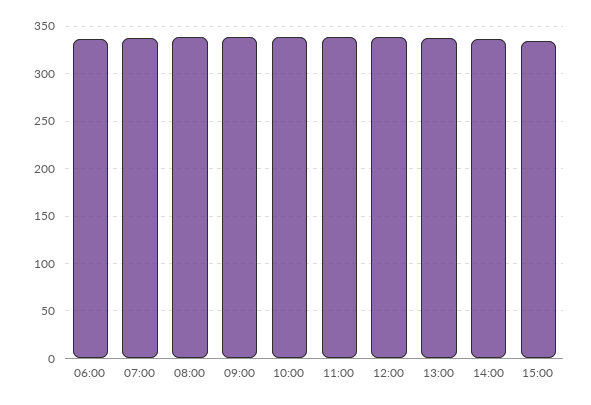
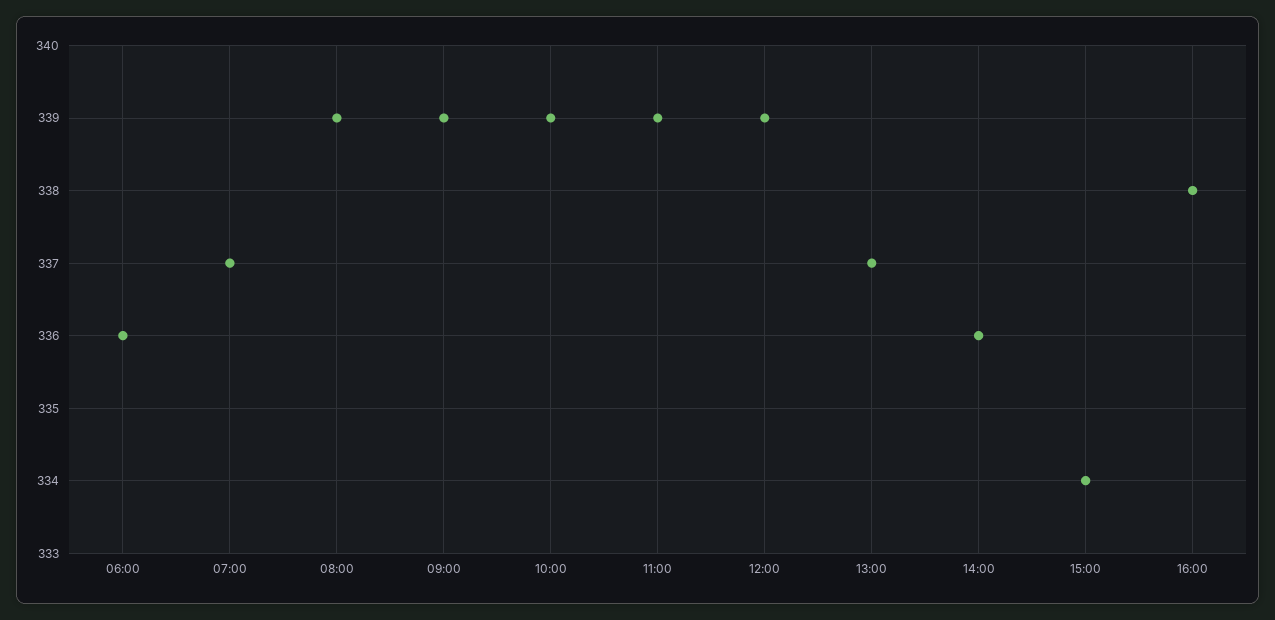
16:00: none -> 338

